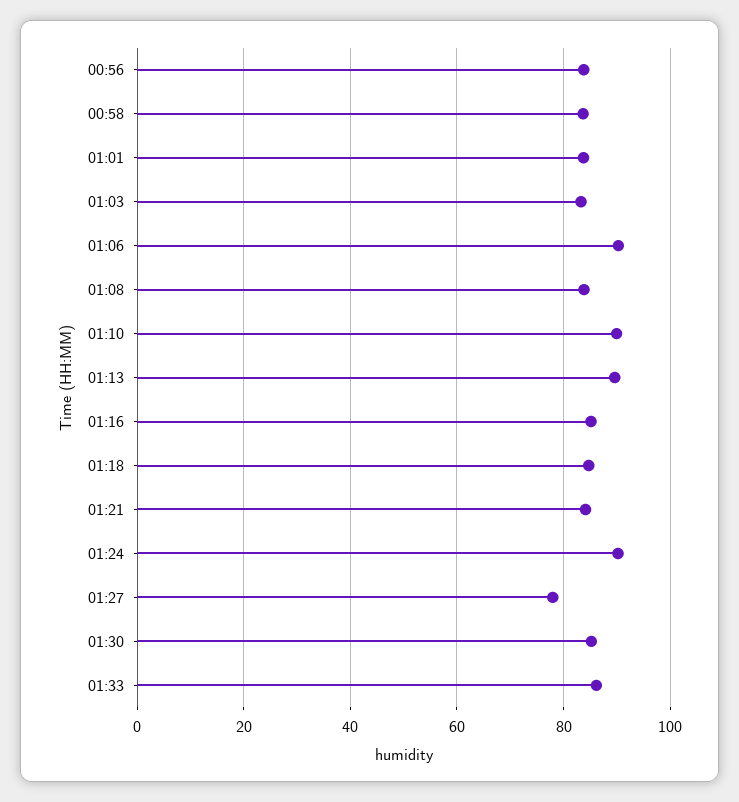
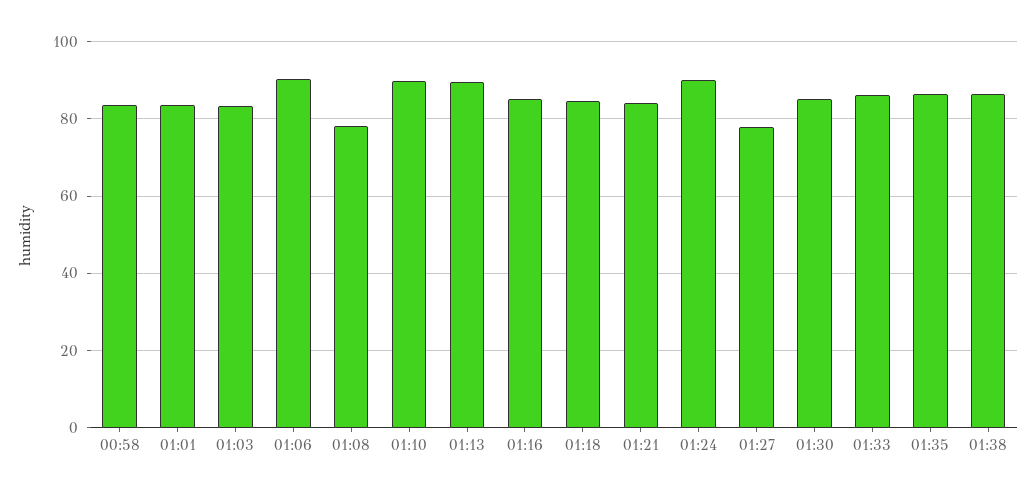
00:56: 84 -> none
01:08: 84 -> 78
01:35: none -> 86
01:38: none -> 86

